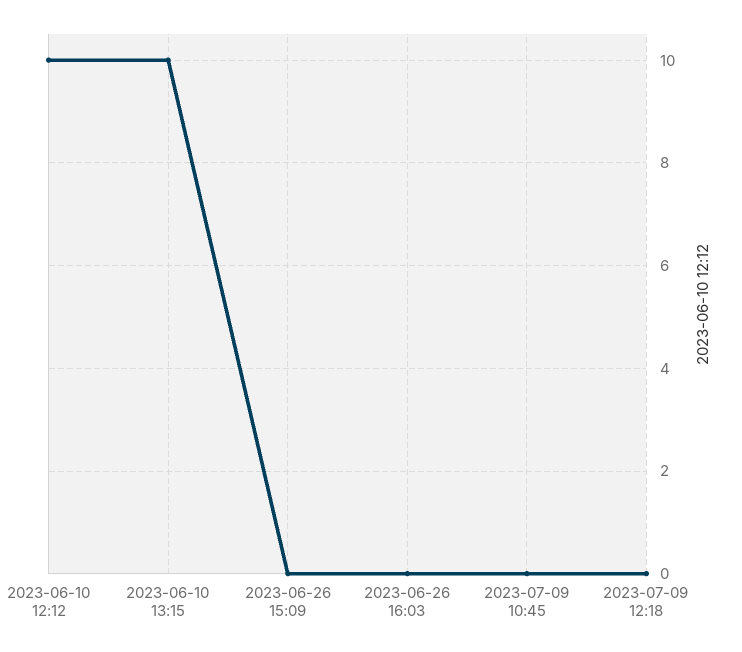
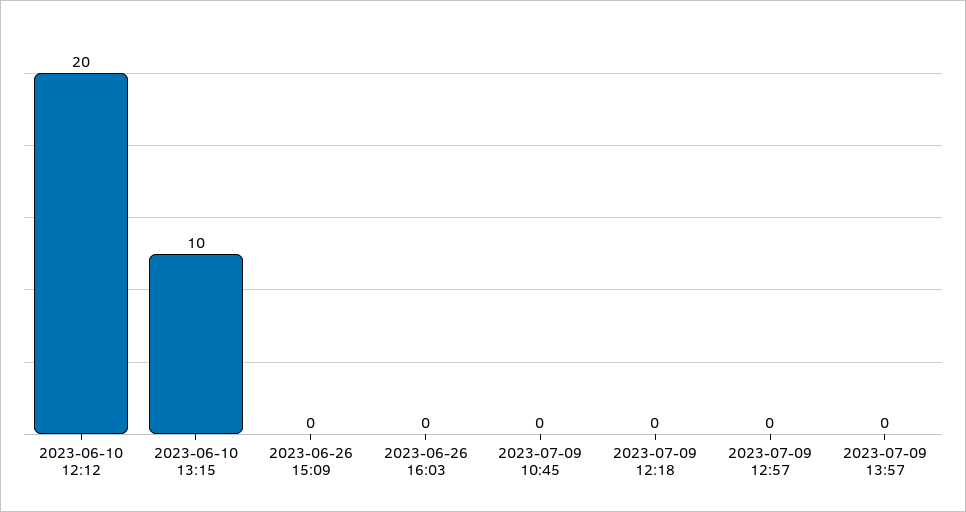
2023-06-10 12:12: 10 -> 20
2023-07-09 12:57: none -> 0
2023-07-09 13:57: none -> 0

